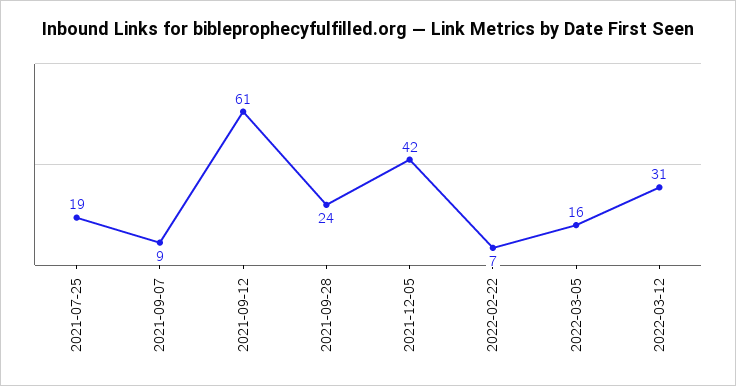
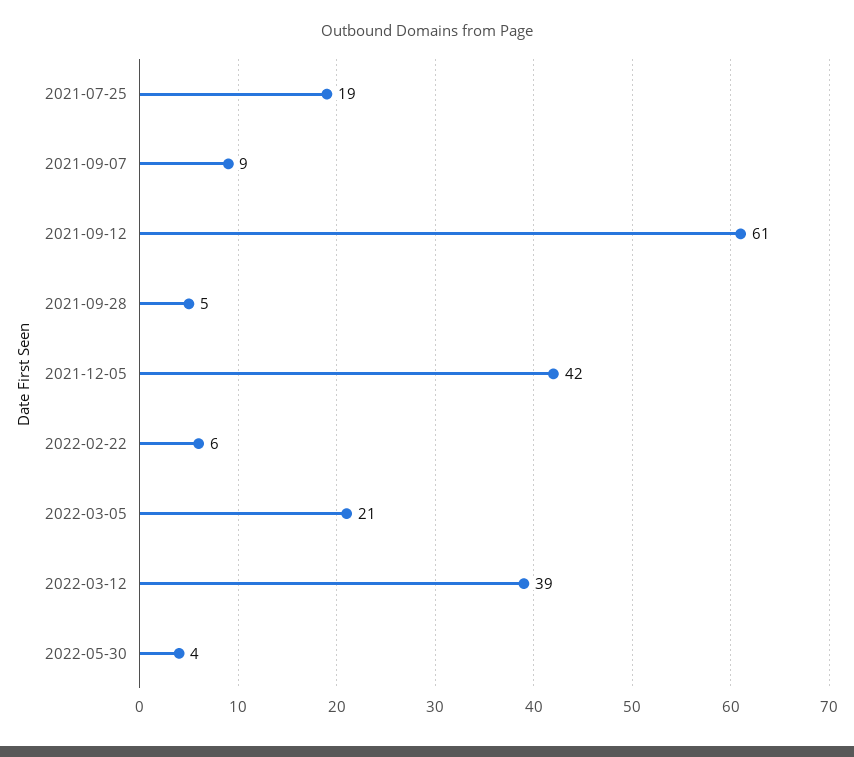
2021-09-28: 24 -> 5
2022-02-22: 7 -> 6
2022-03-05: 16 -> 21
2022-03-12: 31 -> 39
2022-05-30: none -> 4

